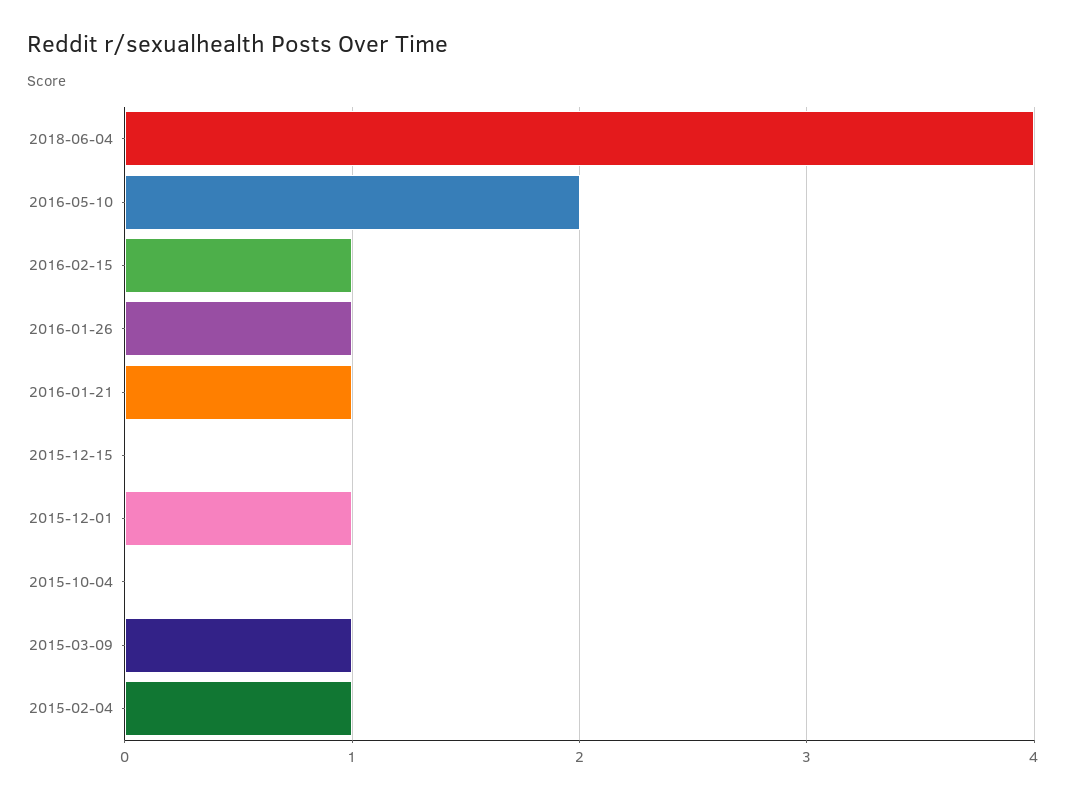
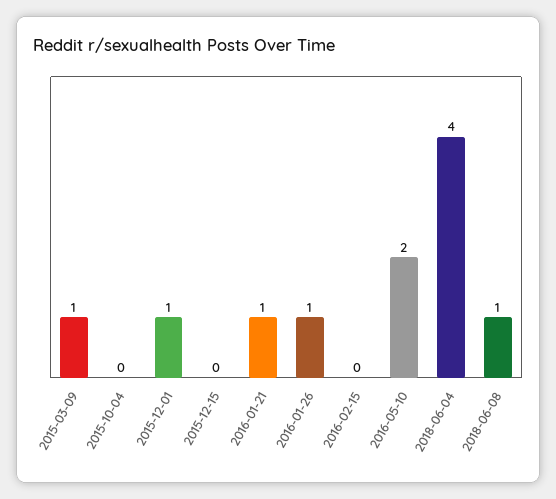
2016-02-15: 1 -> 0
2015-02-04: 1 -> none
2018-06-08: none -> 1

